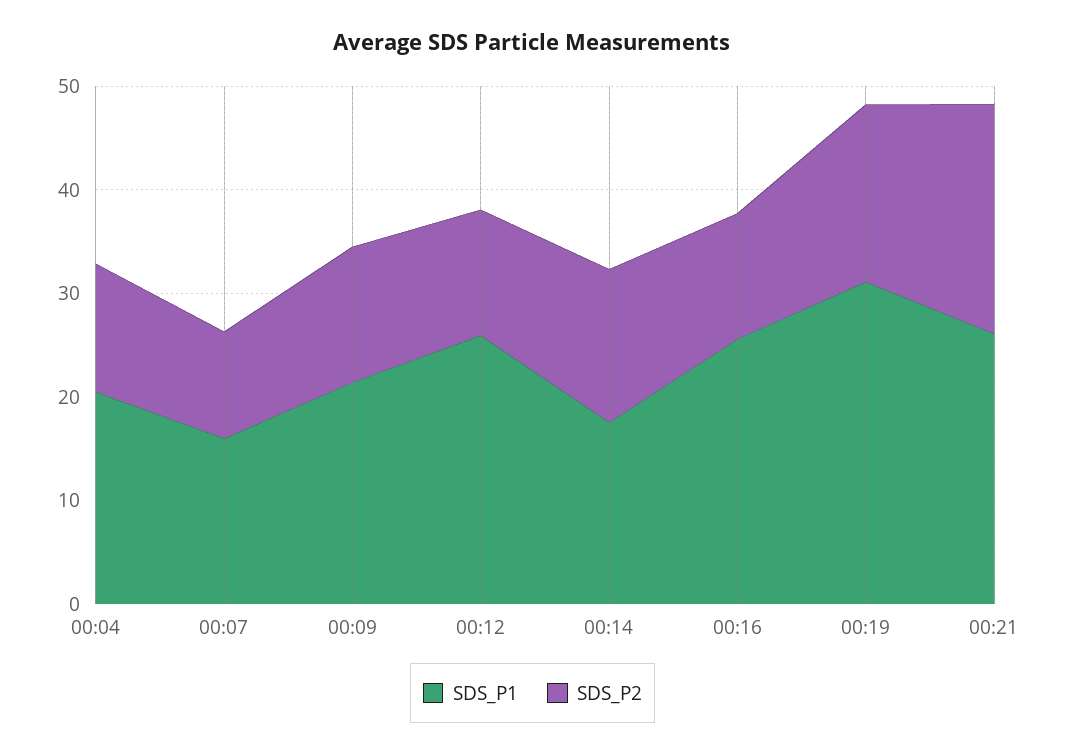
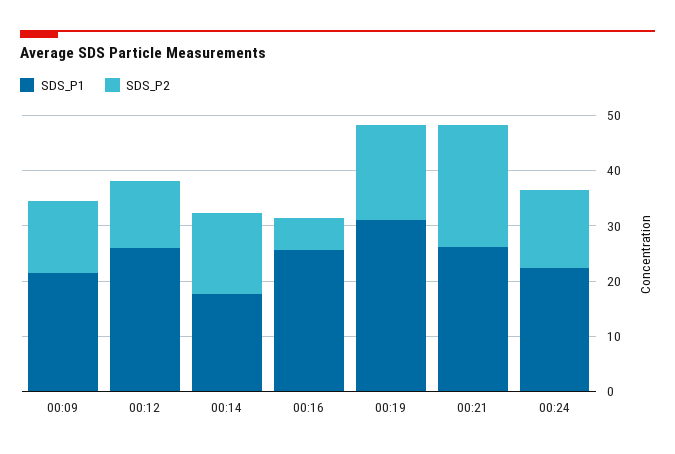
SDS_P1, 00:04: 20 -> none
SDS_P2, 00:04: 12 -> none
SDS_P1, 00:07: 16 -> none
SDS_P2, 00:07: 10 -> none
SDS_P2, 00:16: 12 -> 6
SDS_P1, 00:24: none -> 22
SDS_P2, 00:24: none -> 14

